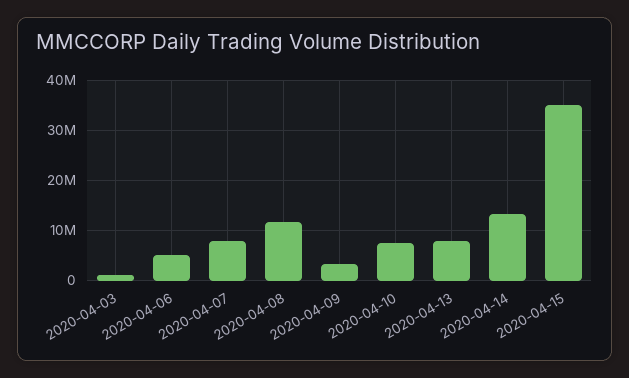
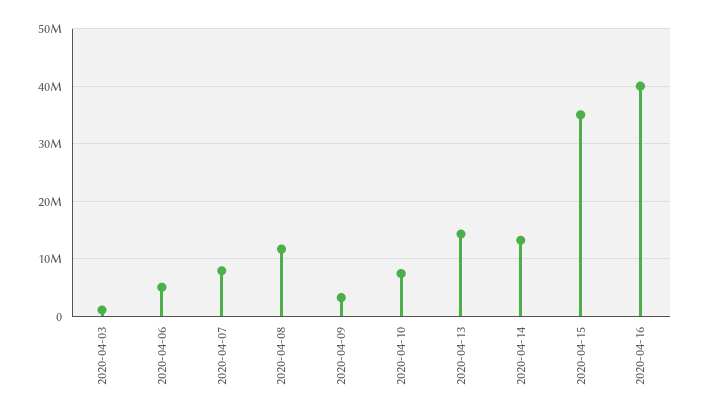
2020-04-13: 8000000 -> 14000000
2020-04-16: none -> 40000000

